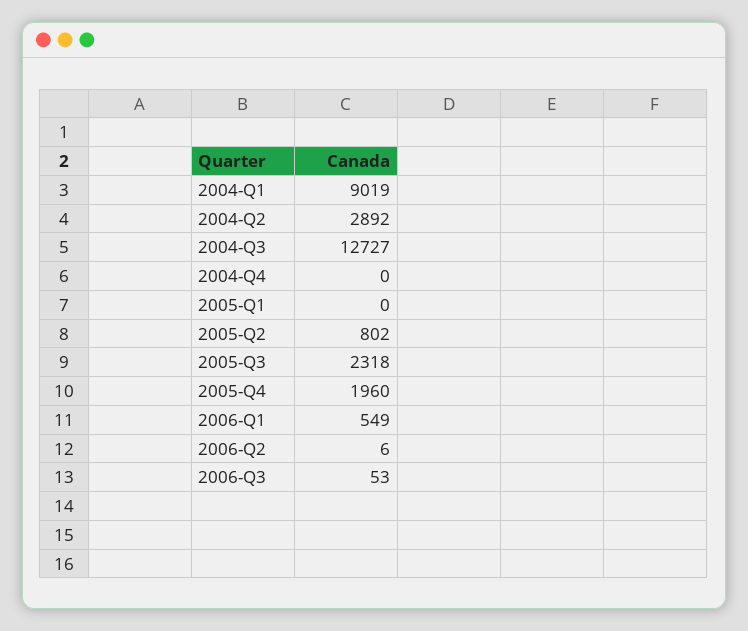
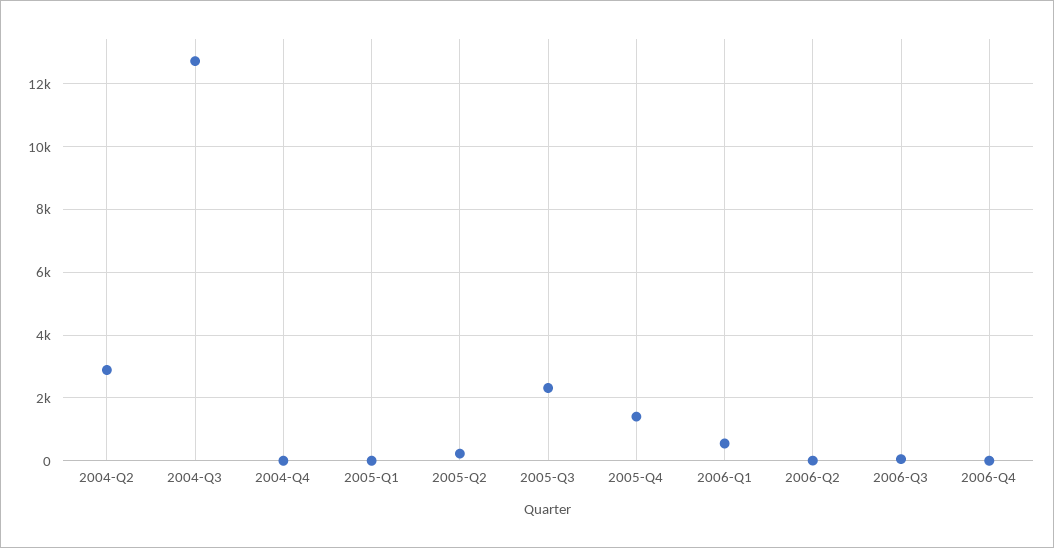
2004-Q1: 9019 -> none
2005-Q2: 802 -> 200
2005-Q4: 1960 -> 1400
2006-Q4: none -> 0

